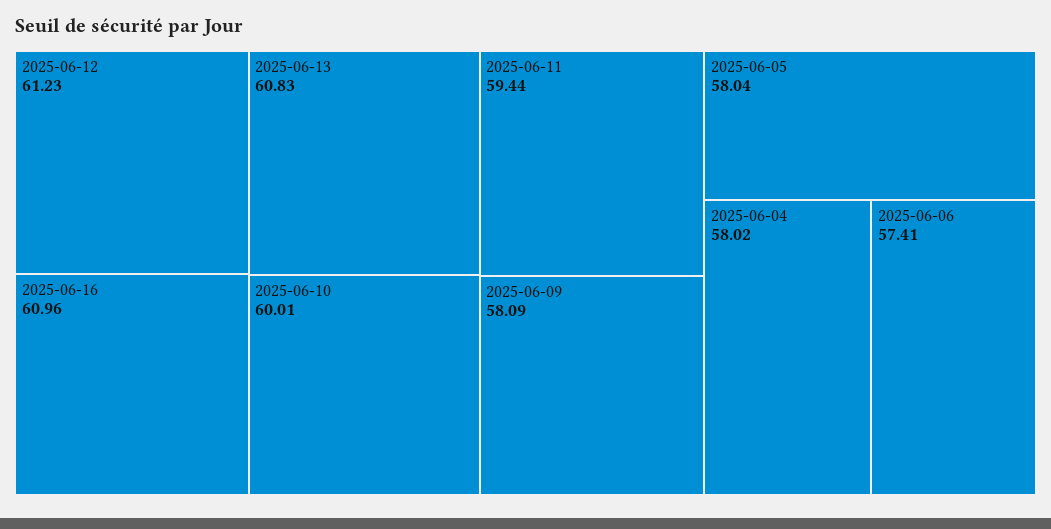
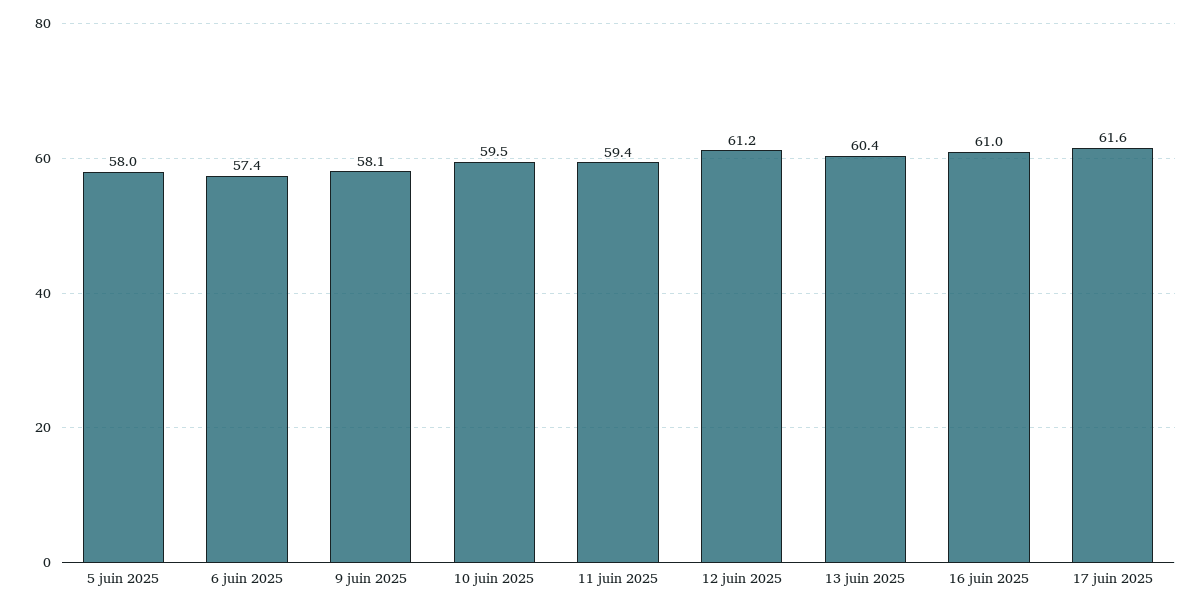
2025-06-13: 60.83 -> 60.4
2025-06-10: 60.01 -> 59.5
2025-06-04: 58.02 -> none
17 juin 2025: none -> 61.6

